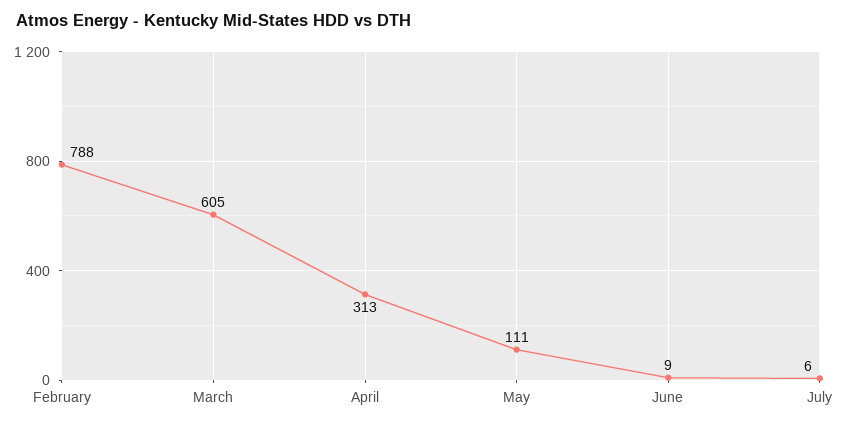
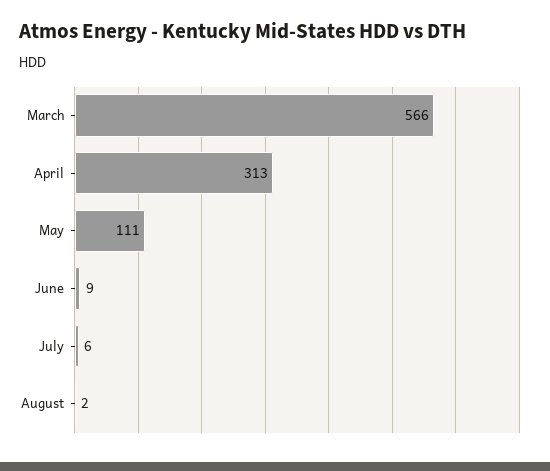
February: 788 -> none
March: 605 -> 566
August: none -> 2

